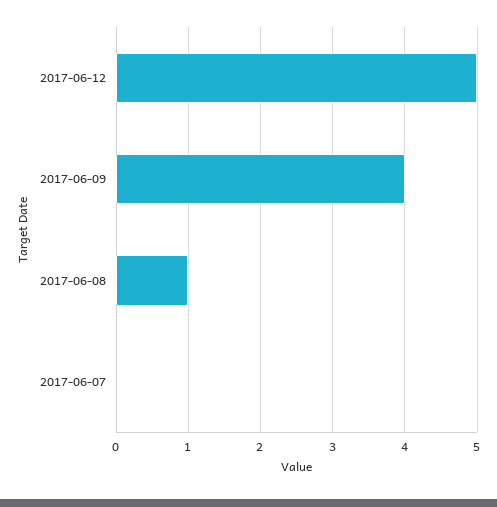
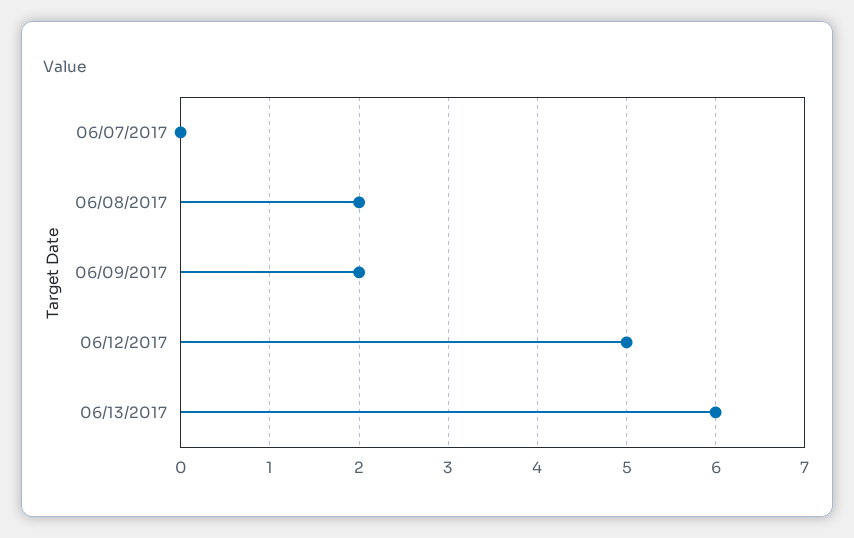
2017-06-09: 4 -> 2
2017-06-08: 1 -> 2
06/13/2017: none -> 6

